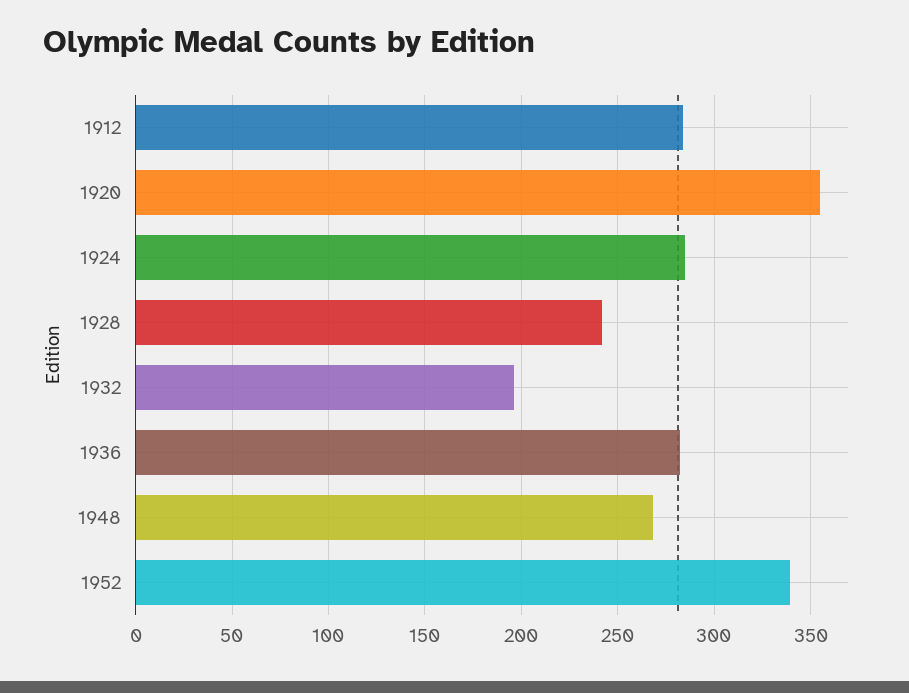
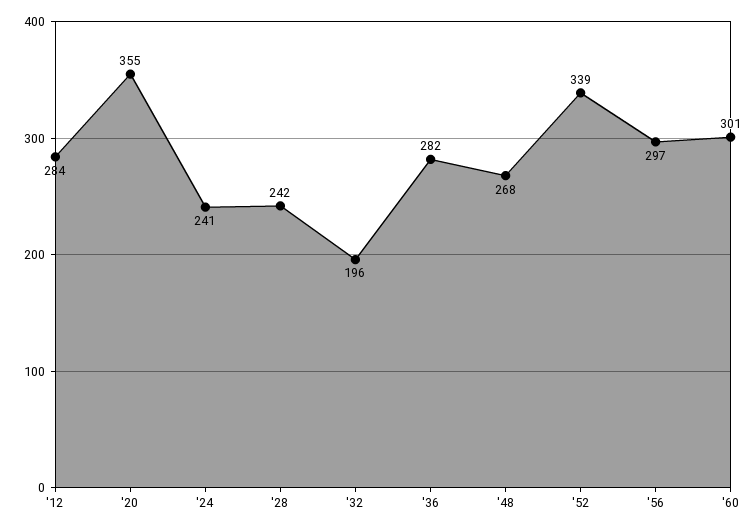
1924: 285 -> 241
'56: none -> 297
'60: none -> 301

